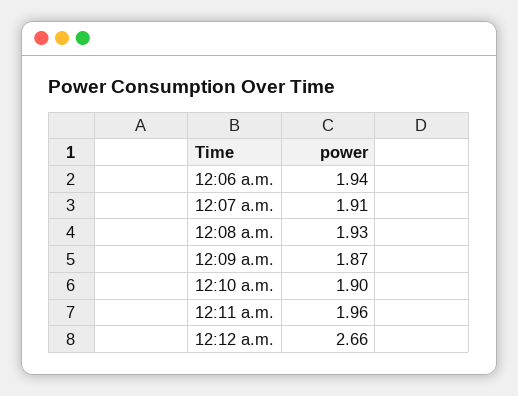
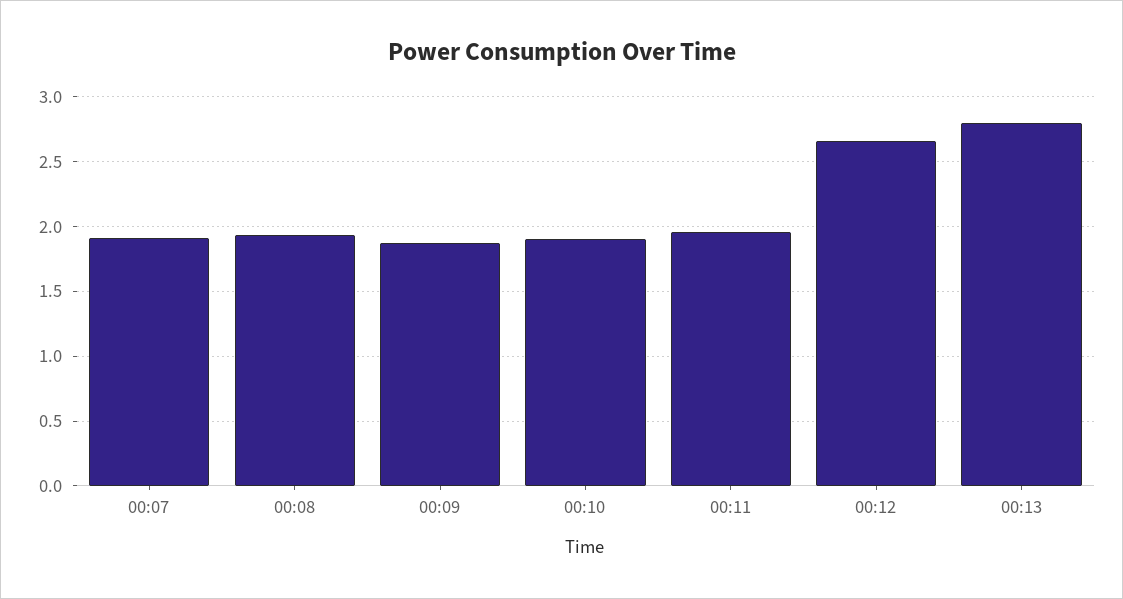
12:06 a.m.: 1.94 -> none
00:13: none -> 2.8

